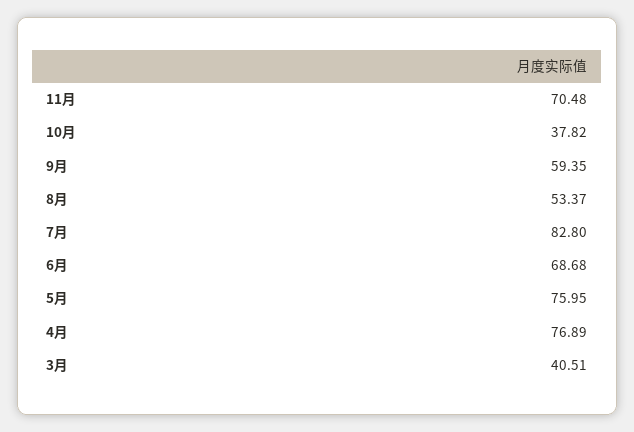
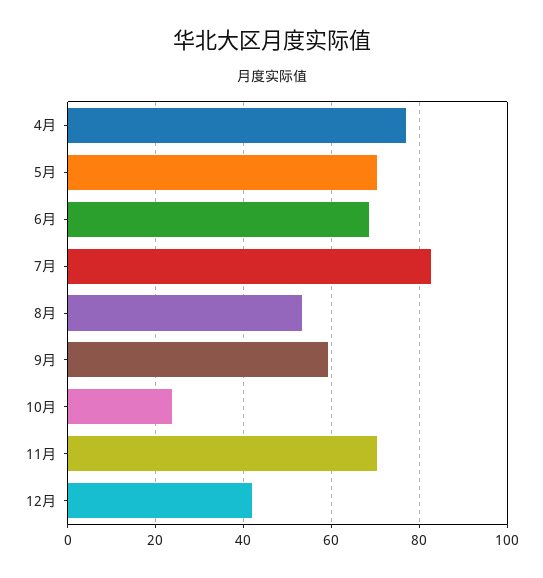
10月: 37.82 -> 24
5月: 75.95 -> 70
3月: 40.51 -> none
12月: none -> 42

